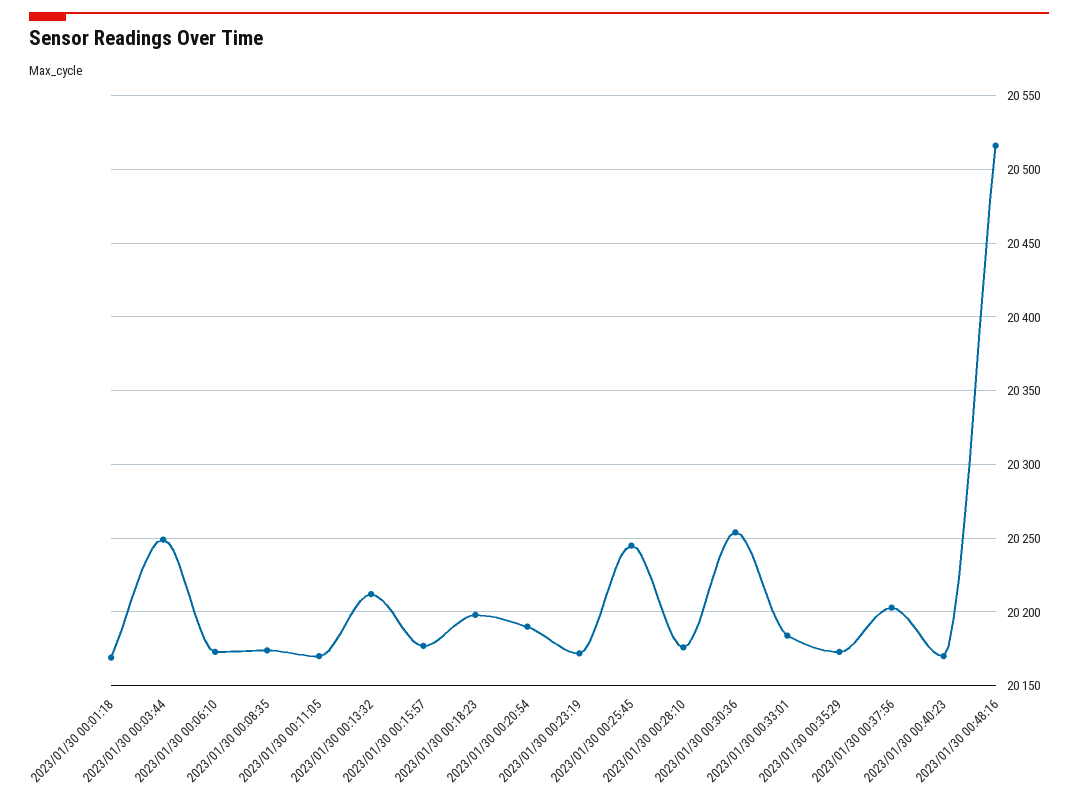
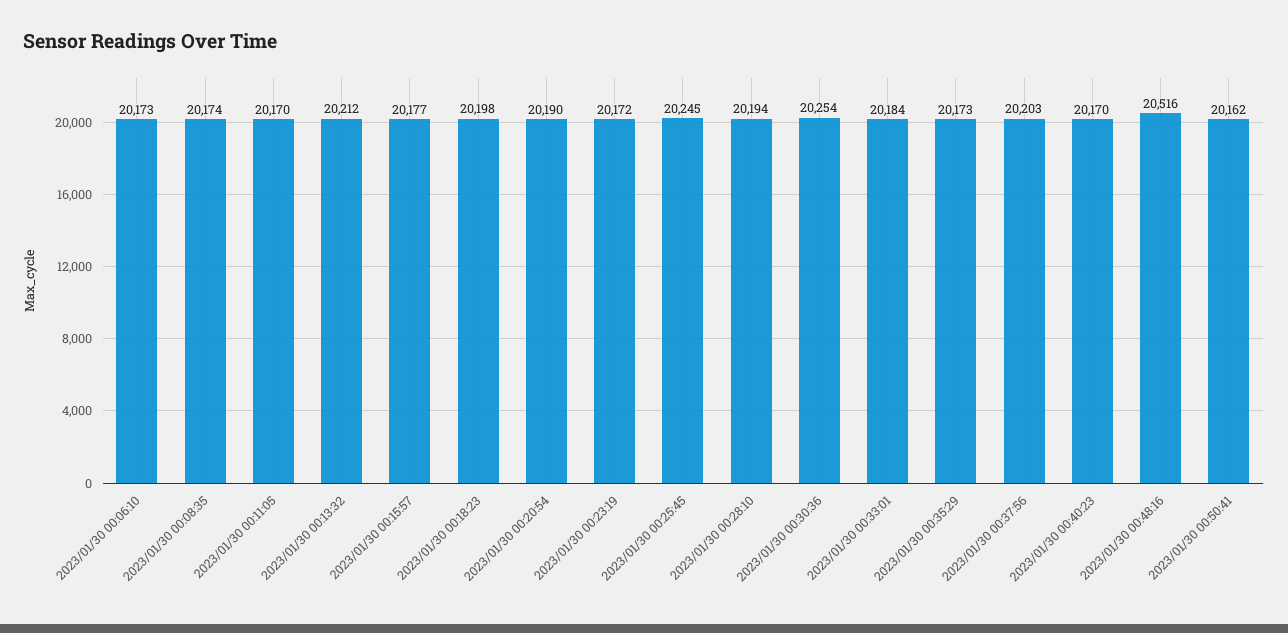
2023/01/30 00:01:18: 20170 -> none
2023/01/30 00:03:44: 20250 -> none
2023/01/30 00:28:10: 20175 -> 20194
2023/01/30 00:50:41: none -> 20162

